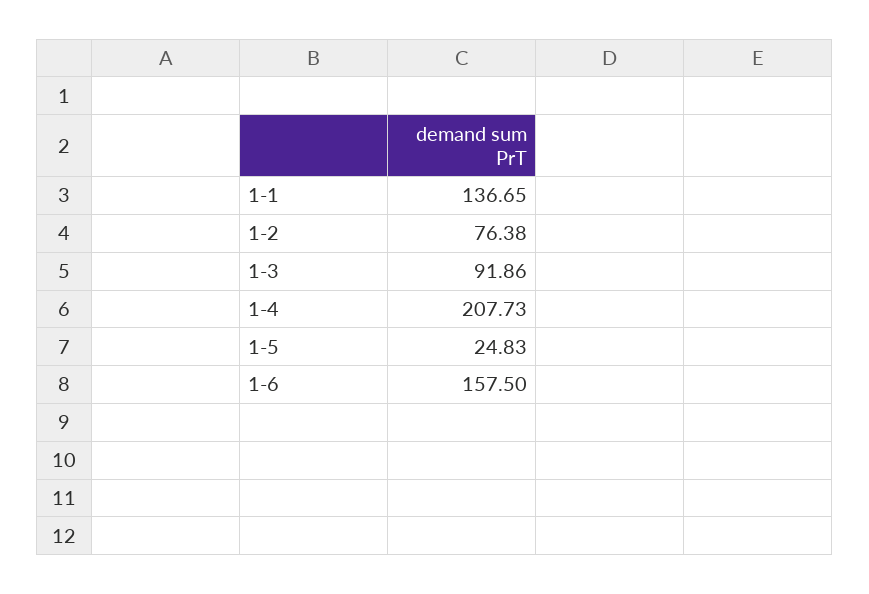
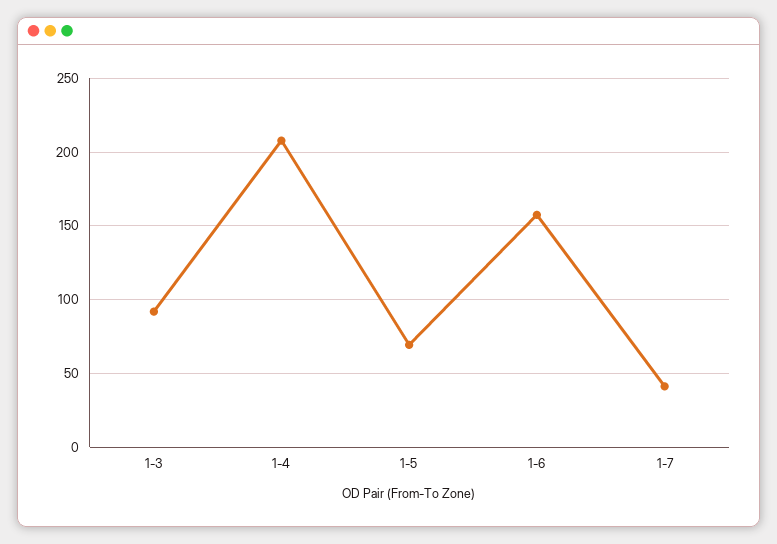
1-1: 136.65 -> none
1-2: 76.38 -> none
1-5: 24.83 -> 70
1-7: none -> 40

